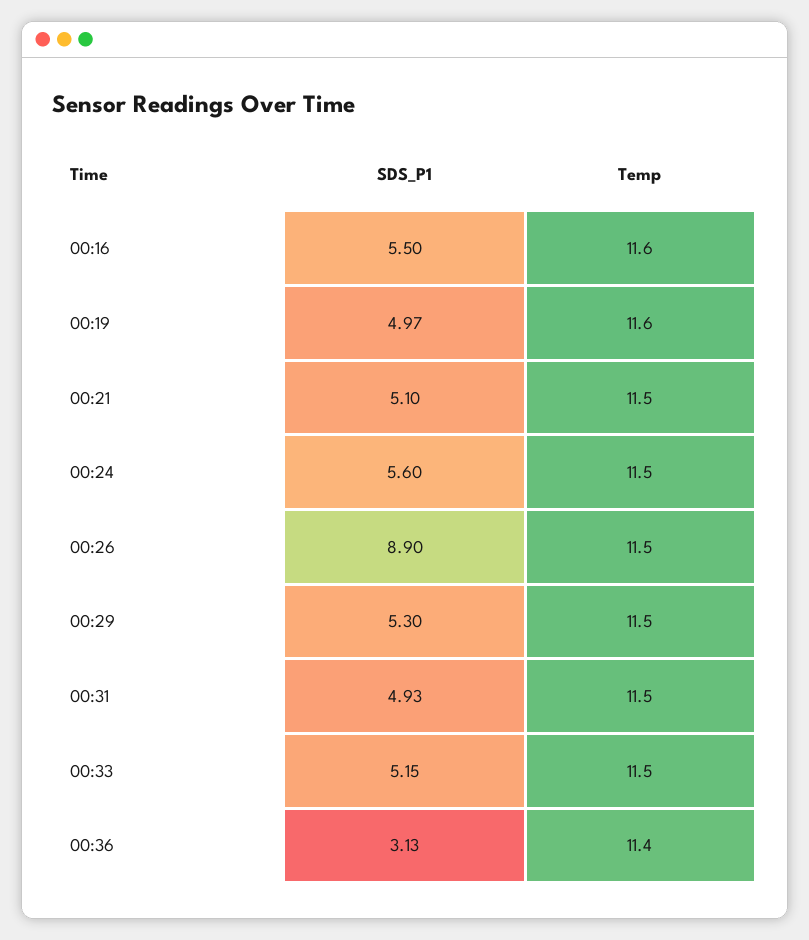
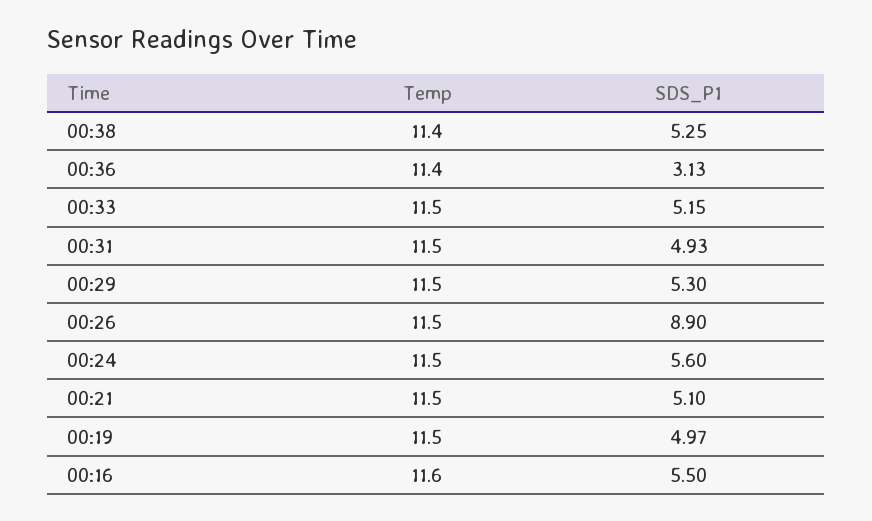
Temp, 00:19: 11.6 -> 11.5
Temp, 00:38: none -> 11.4
SDS_P1, 00:38: none -> 5.25

